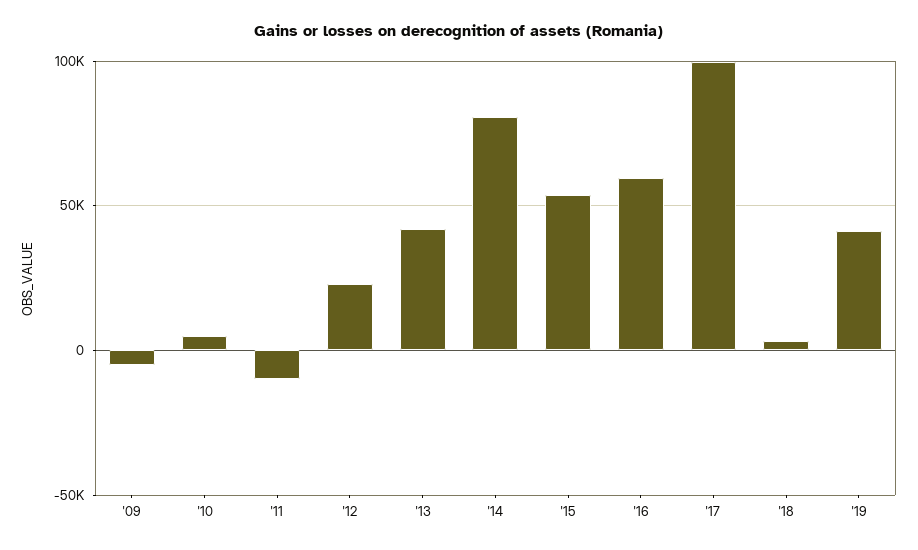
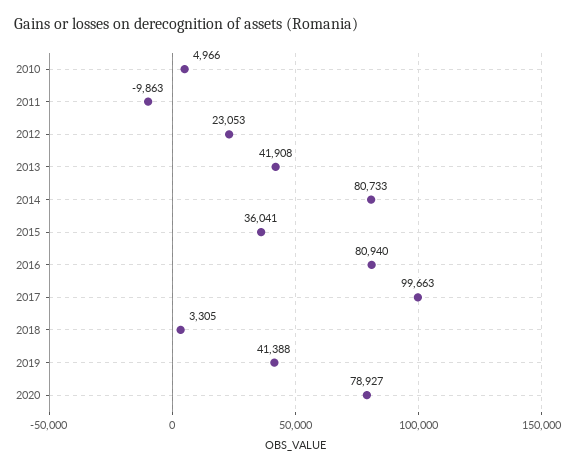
'09: -5000 -> none
'15: 55000 -> 36041
'16: 60000 -> 80940
2020: none -> 78927

